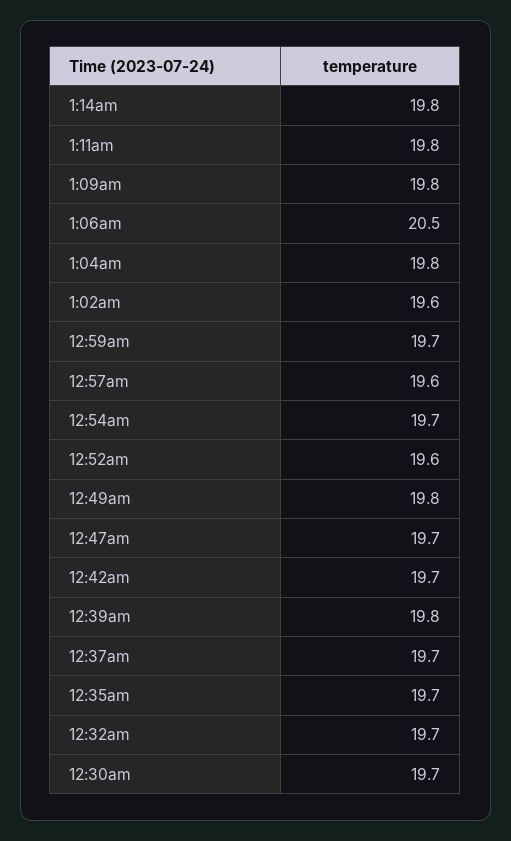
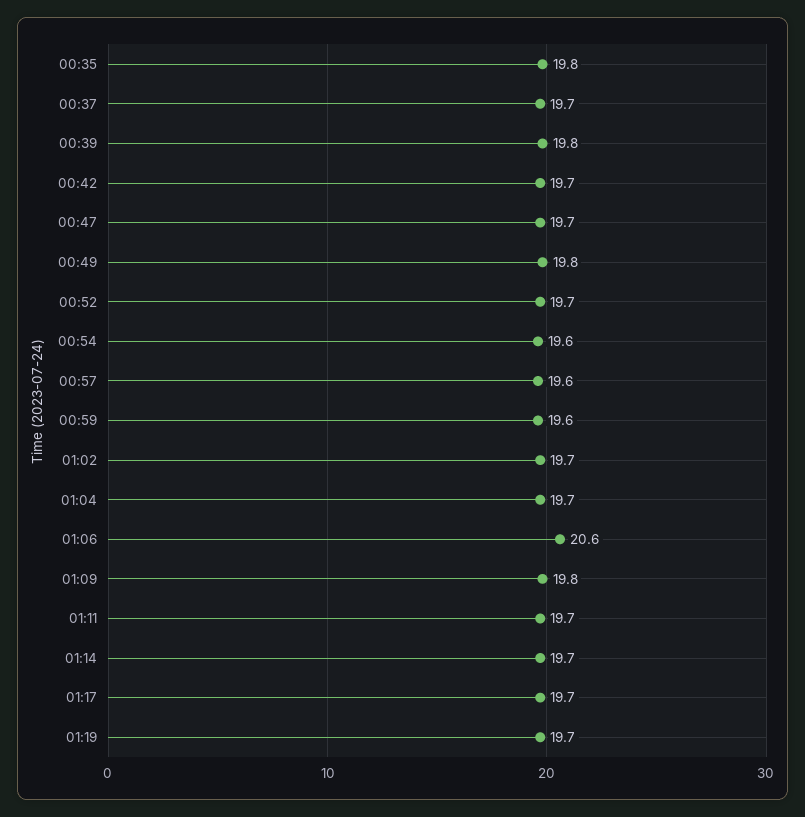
1:14am: 19.8 -> 19.7
1:11am: 19.8 -> 19.7
1:06am: 20.5 -> 20.6
1:04am: 19.8 -> 19.7
1:02am: 19.6 -> 19.7
12:59am: 19.7 -> 19.6
12:54am: 19.7 -> 19.6
12:52am: 19.6 -> 19.7
12:35am: 19.7 -> 19.8
12:32am: 19.7 -> none
12:30am: 19.7 -> none
01:17: none -> 19.7
01:19: none -> 19.7

